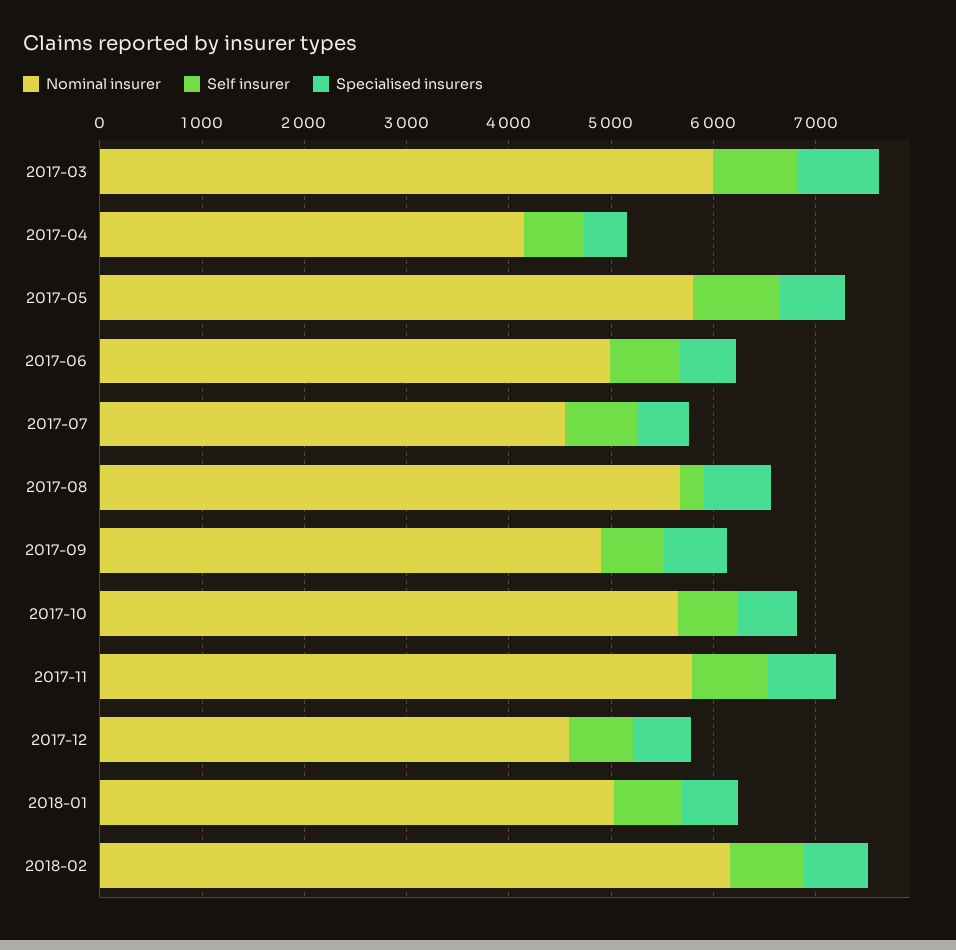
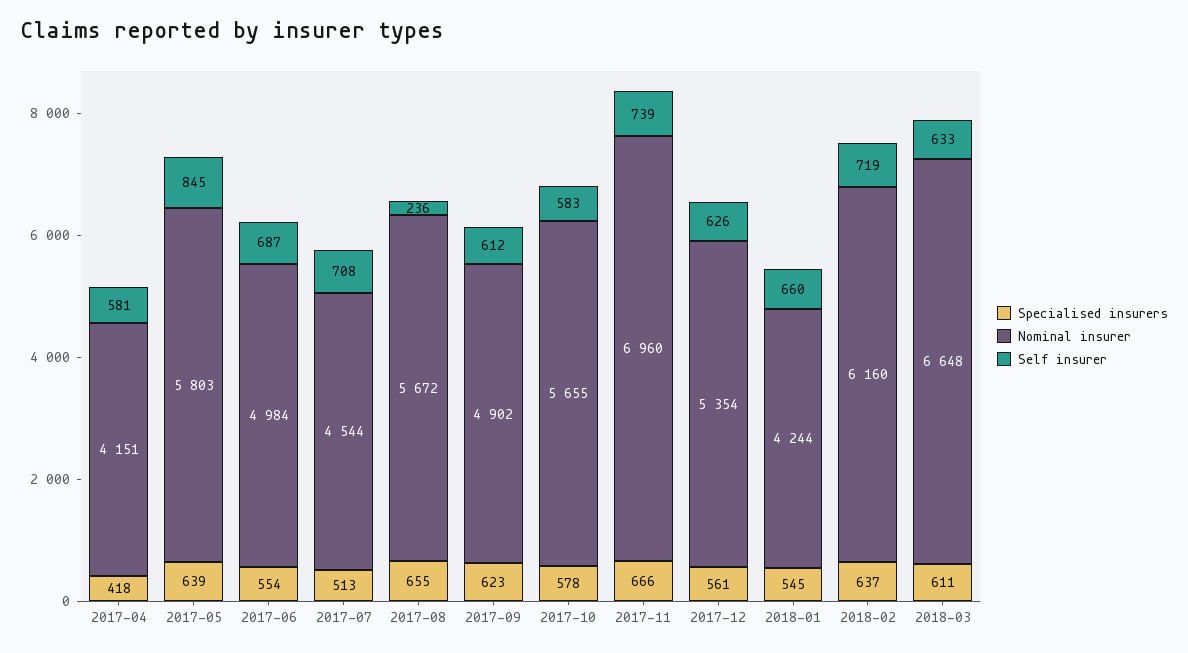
Nominal insurer, 2017-03: 6000 -> none
Self insurer, 2017-03: 800 -> none
Specialised insurers, 2017-03: 800 -> none
Nominal insurer, 2017-11: 5800 -> 6960
Nominal insurer, 2017-12: 4600 -> 5354
Nominal insurer, 2018-01: 5000 -> 4244
Specialised insurers, 2018-03: none -> 611
Nominal insurer, 2018-03: none -> 6648
Self insurer, 2018-03: none -> 633

